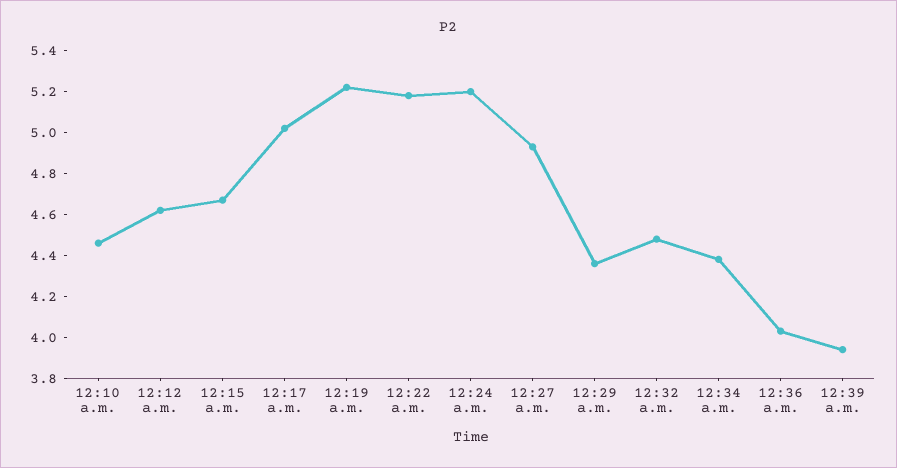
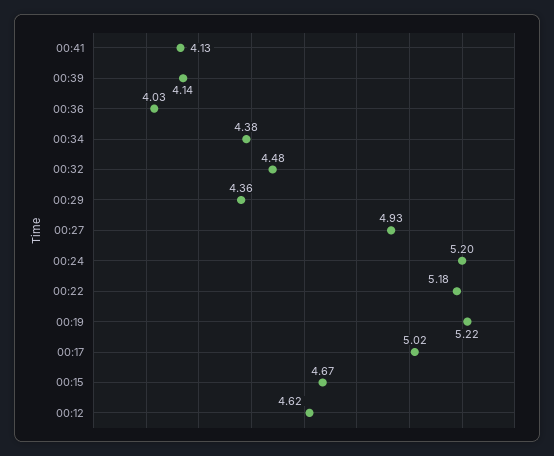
12:10 a.m.: 4.45 -> none
12:39 a.m.: 3.95 -> 4.14
00:41: none -> 4.13

